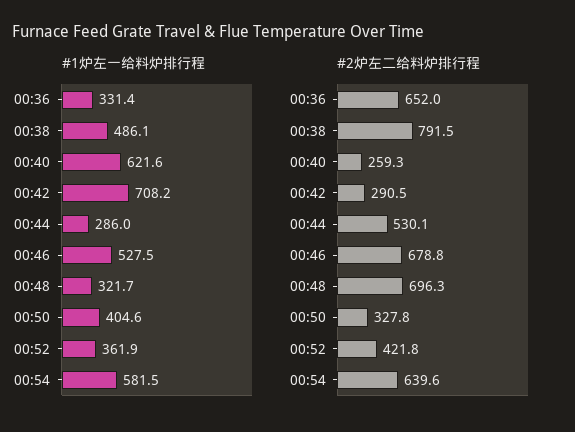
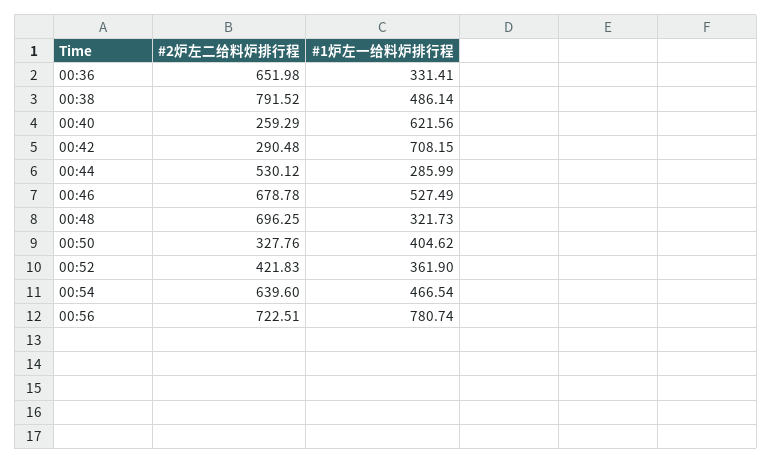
#1炉左一给料炉排行程, 00:54: 581.5 -> 466.54
#2炉左二给料炉排行程, 00:56: none -> 722.51
#1炉左一给料炉排行程, 00:56: none -> 780.74

